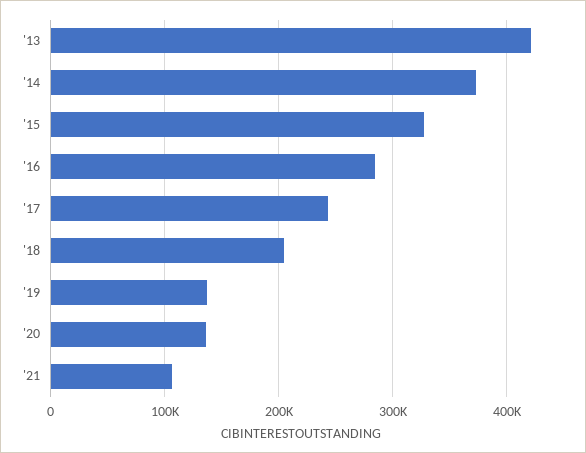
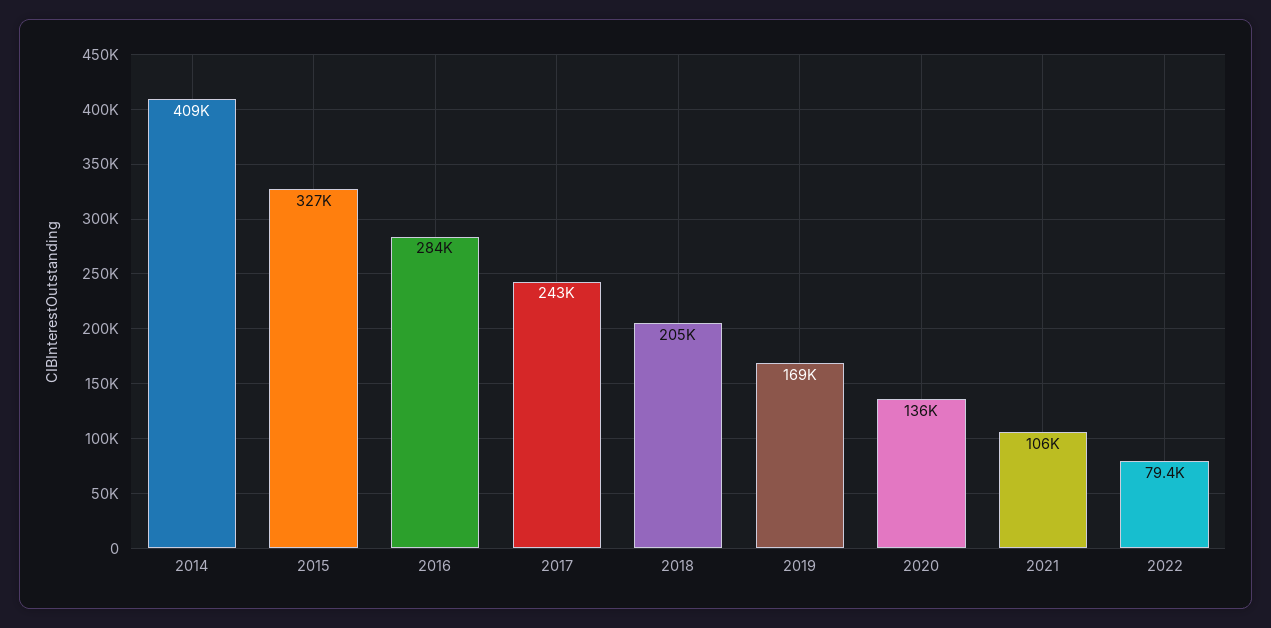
'13: 420000 -> none
'14: 370000 -> 409000
'19: 140000 -> 169000
2022: none -> 79400

